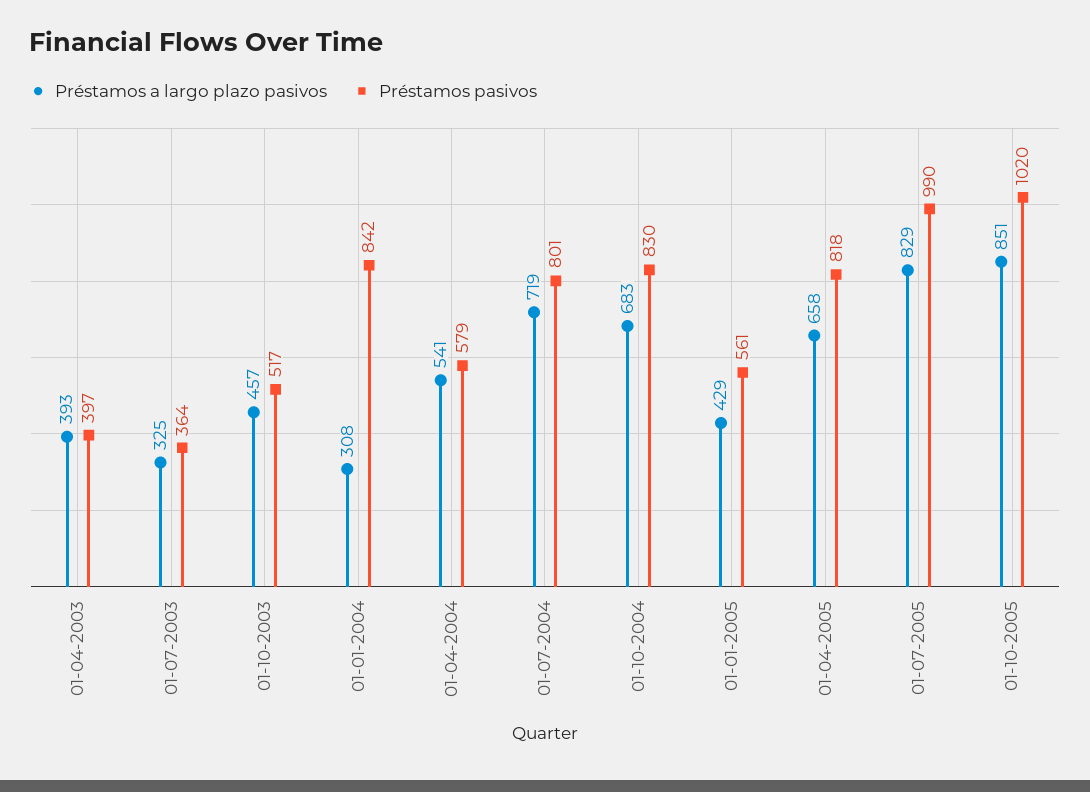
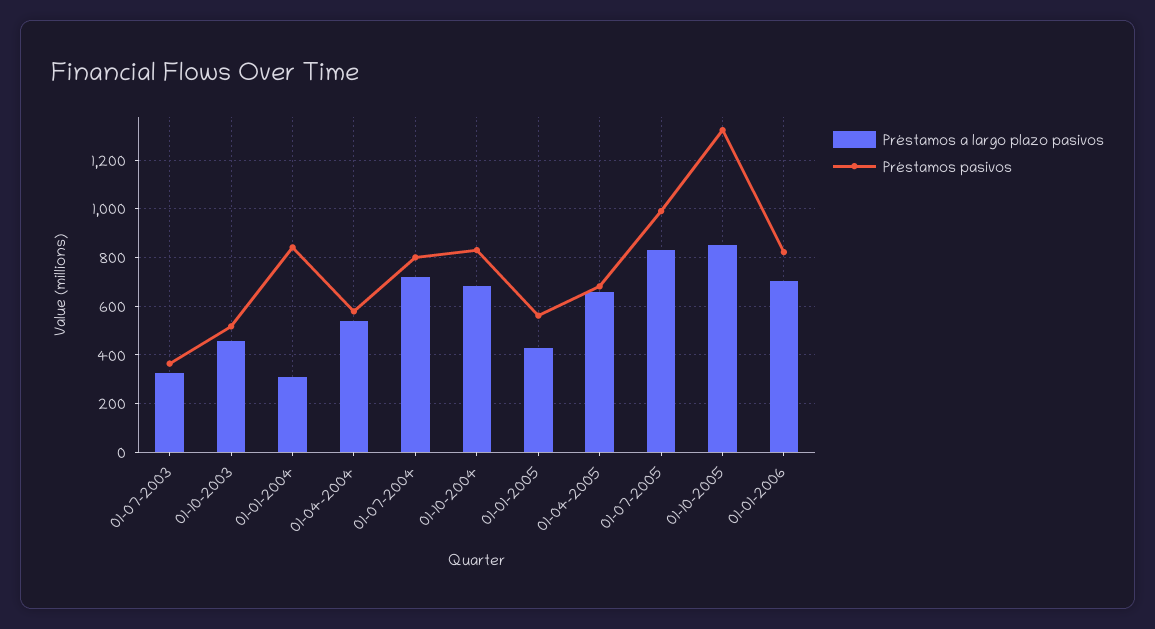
Préstamos a largo plazo pasivos, 01-04-2003: 393 -> none
Préstamos pasivos, 01-04-2003: 397 -> none
Préstamos pasivos, 01-04-2005: 818 -> 675
Préstamos pasivos, 01-10-2005: 1020 -> 1325
Préstamos a largo plazo pasivos, 01-01-2006: none -> 700
Préstamos pasivos, 01-01-2006: none -> 825

